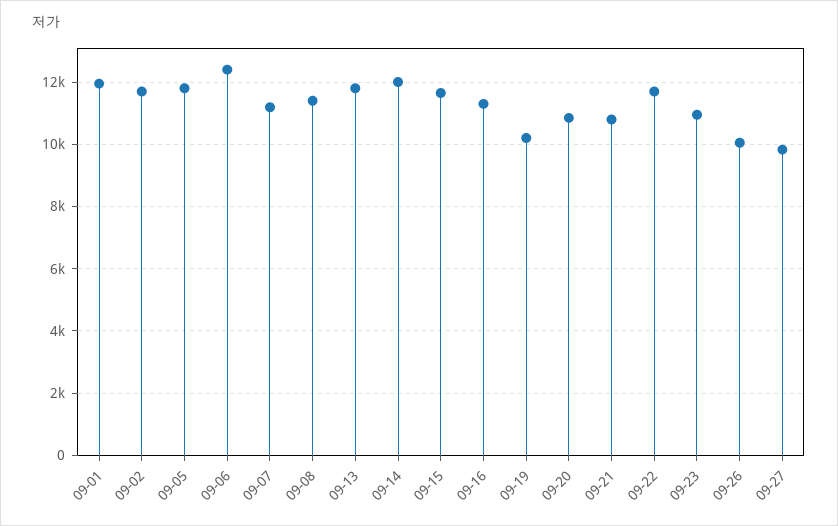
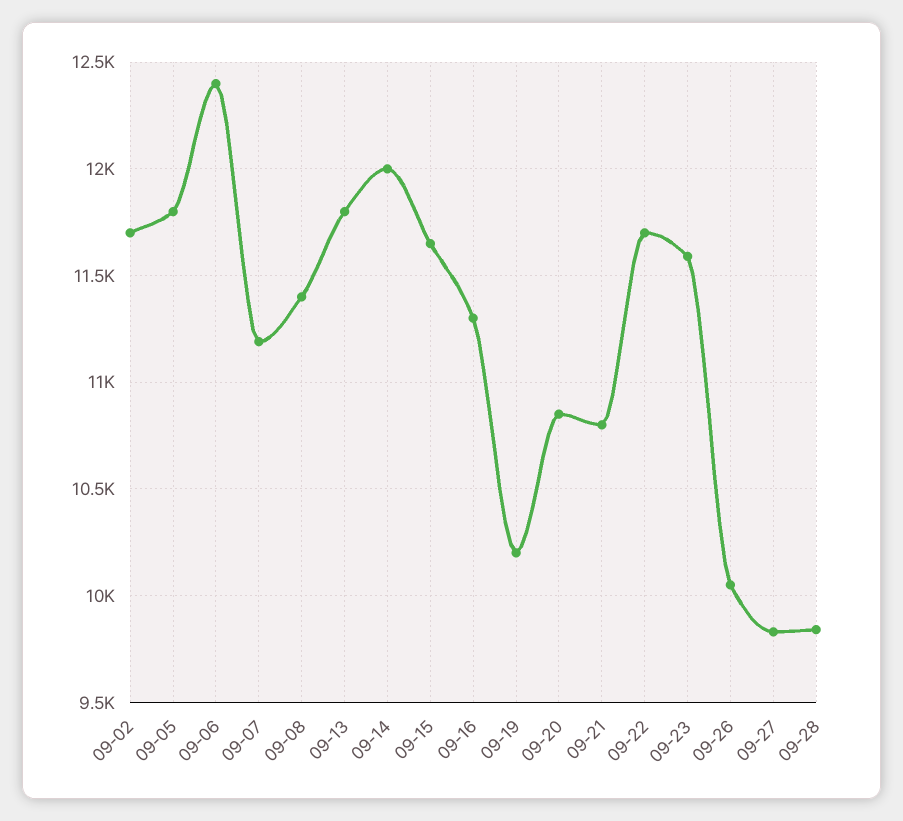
09-01: 12000 -> none
09-23: 11000 -> 11600
09-28: none -> 9850

